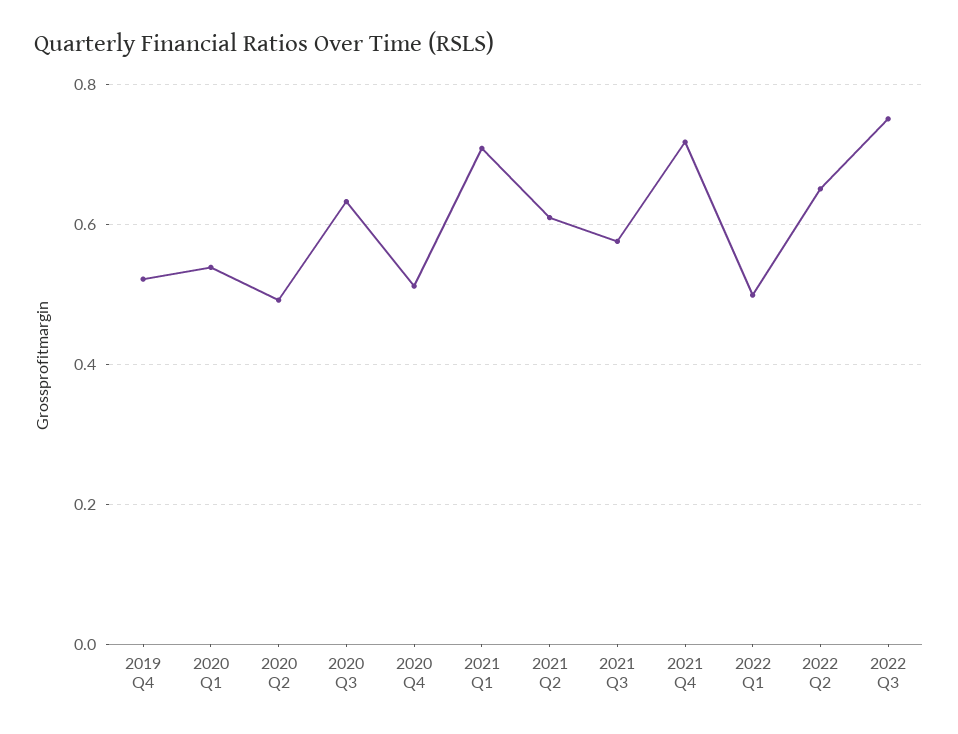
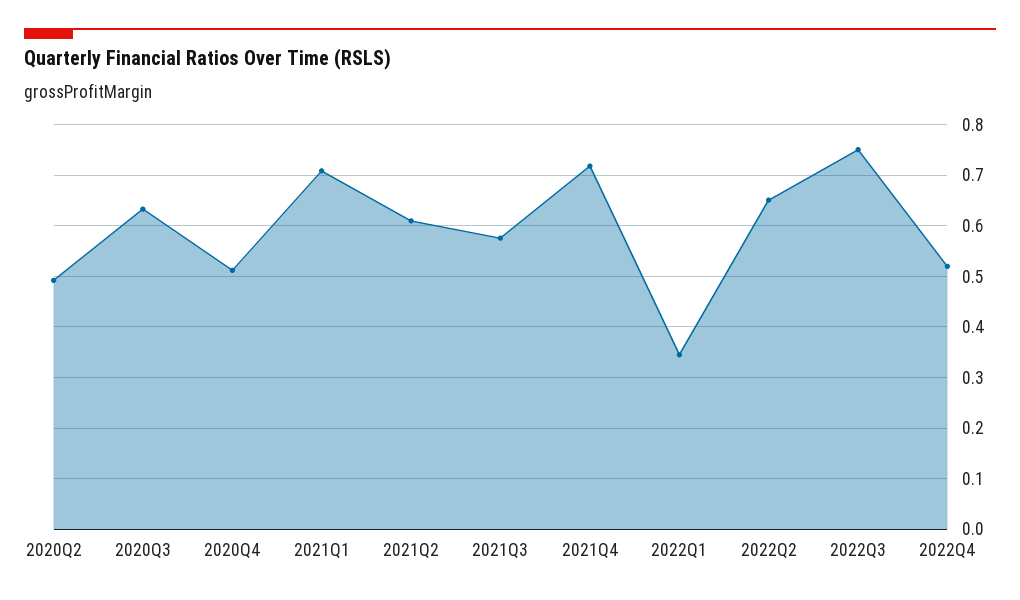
2019 Q4: 0.52 -> none
2020 Q1: 0.54 -> none
2022 Q1: 0.5 -> 0.34
2022Q4: none -> 0.52

